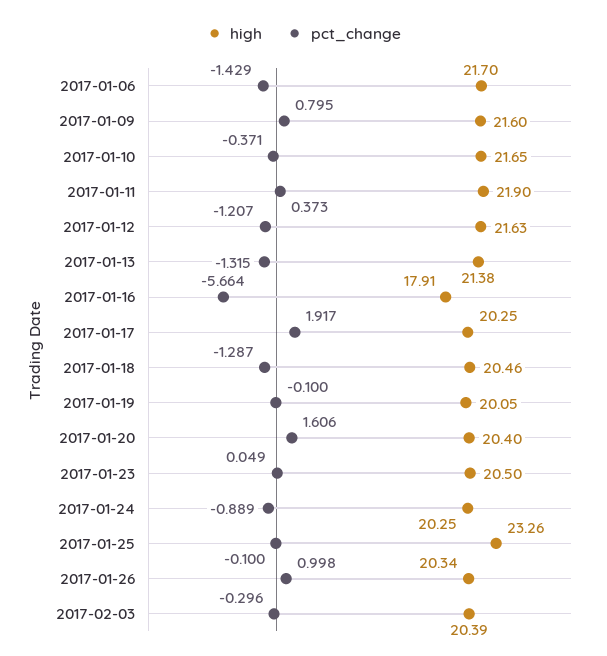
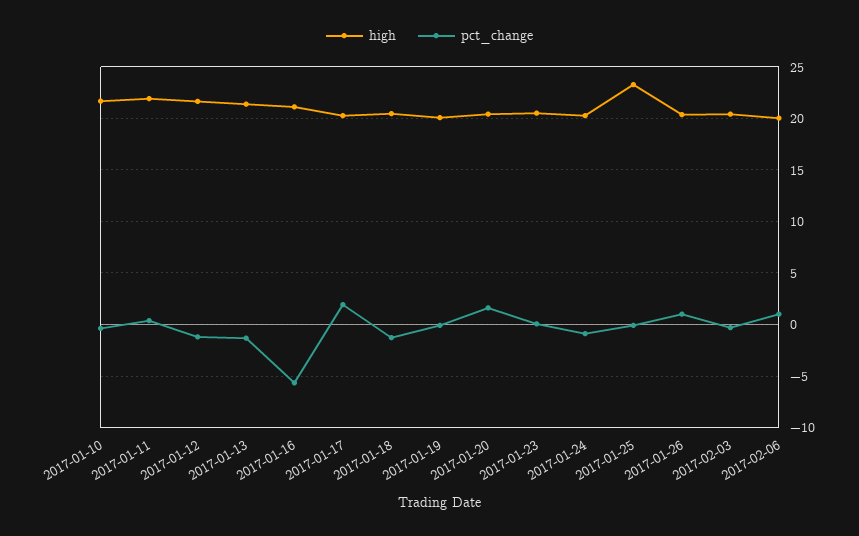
high, 2017-01-06: 21.7 -> none
pct_change, 2017-01-06: -1.429 -> none
high, 2017-01-09: 21.6 -> none
pct_change, 2017-01-09: 0.795 -> none
high, 2017-01-16: 17.91 -> 21
high, 2017-02-06: none -> 20
pct_change, 2017-02-06: none -> 1

